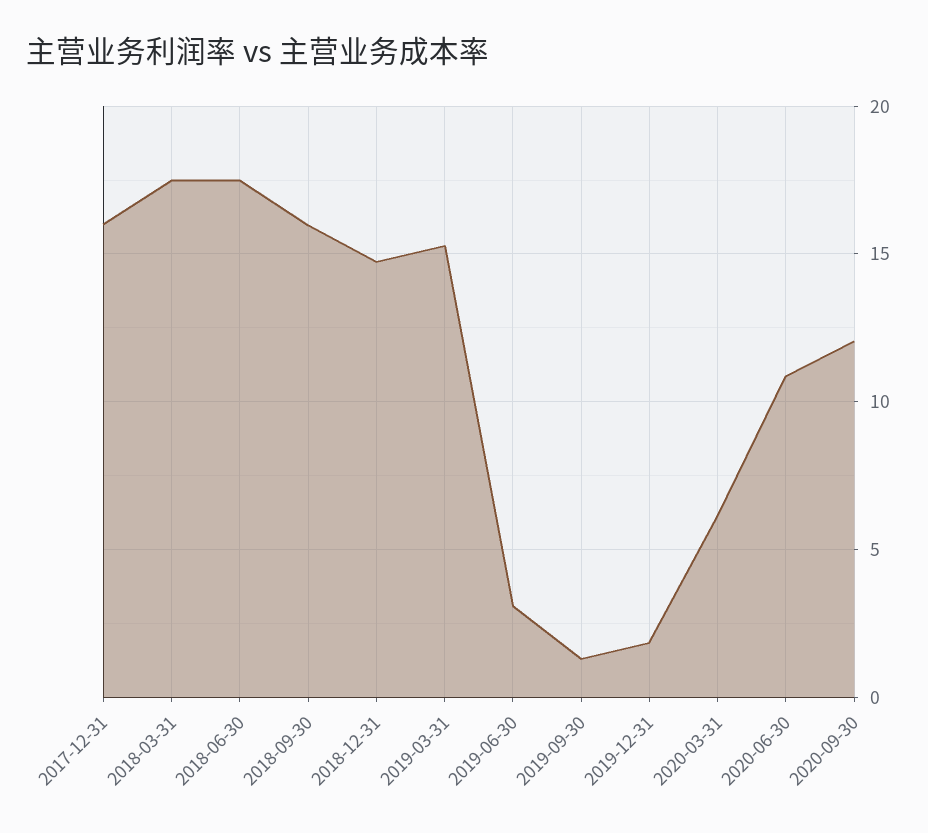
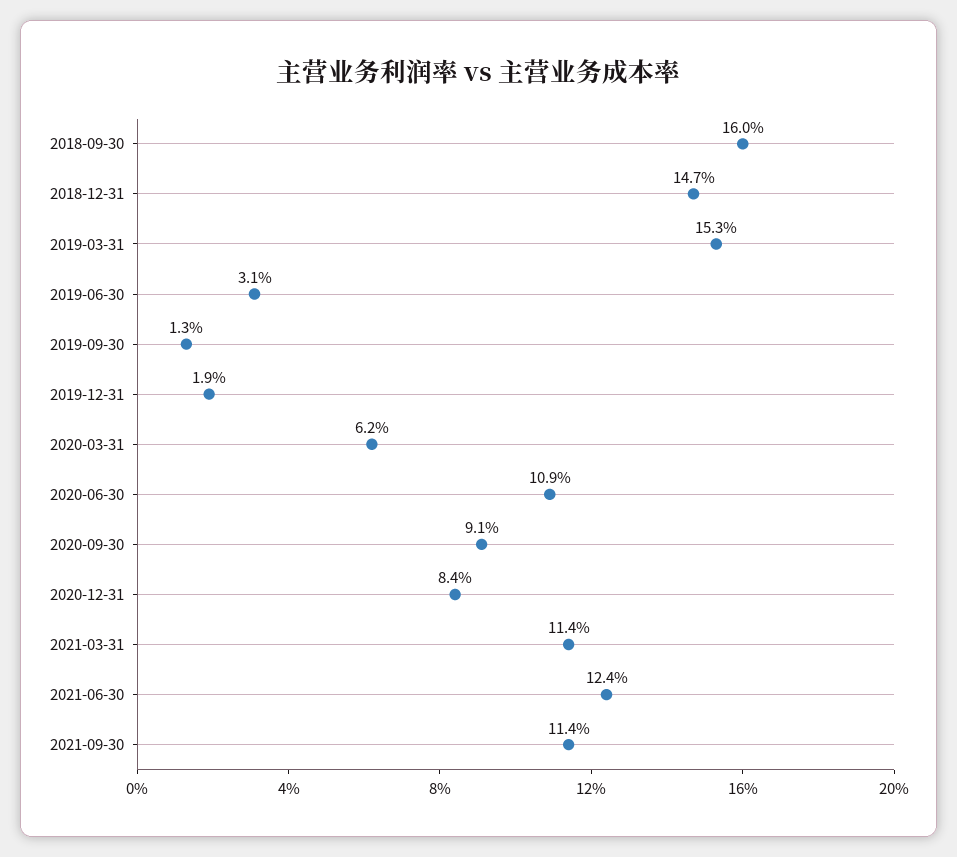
2017-12-31: 16 -> none
2018-03-31: 17.5 -> none
2018-06-30: 17.5 -> none
2020-09-30: 12 -> 9.1
2020-12-31: none -> 8.4
2021-03-31: none -> 11.4
2021-06-30: none -> 12.4
2021-09-30: none -> 11.4

